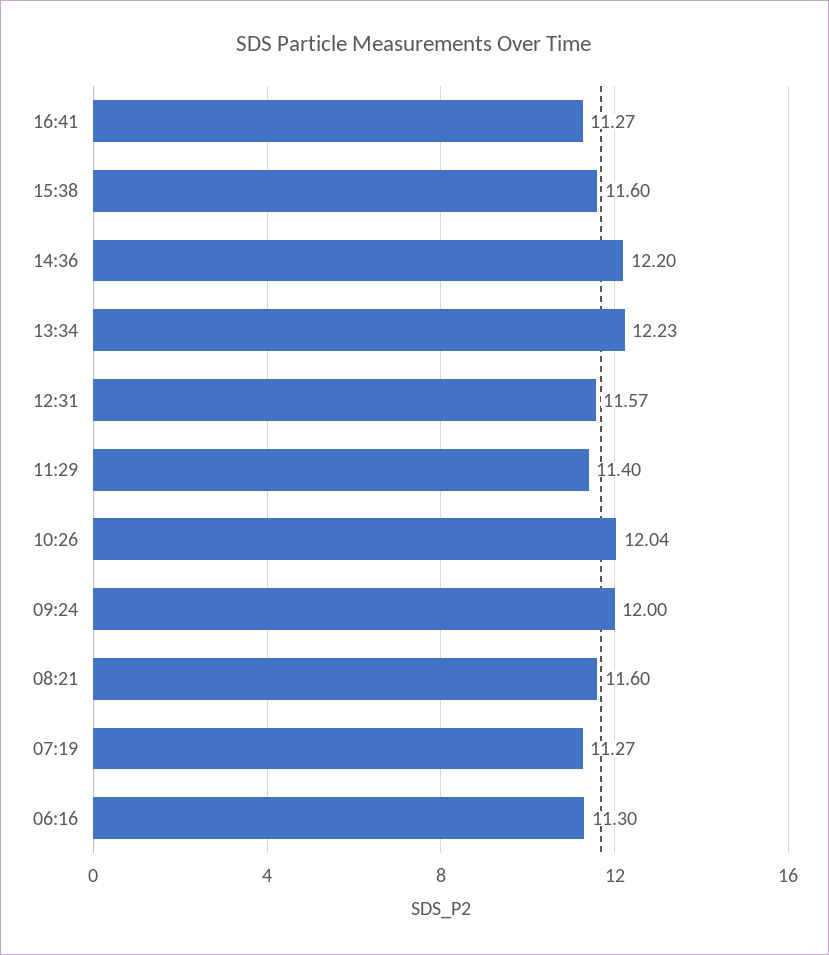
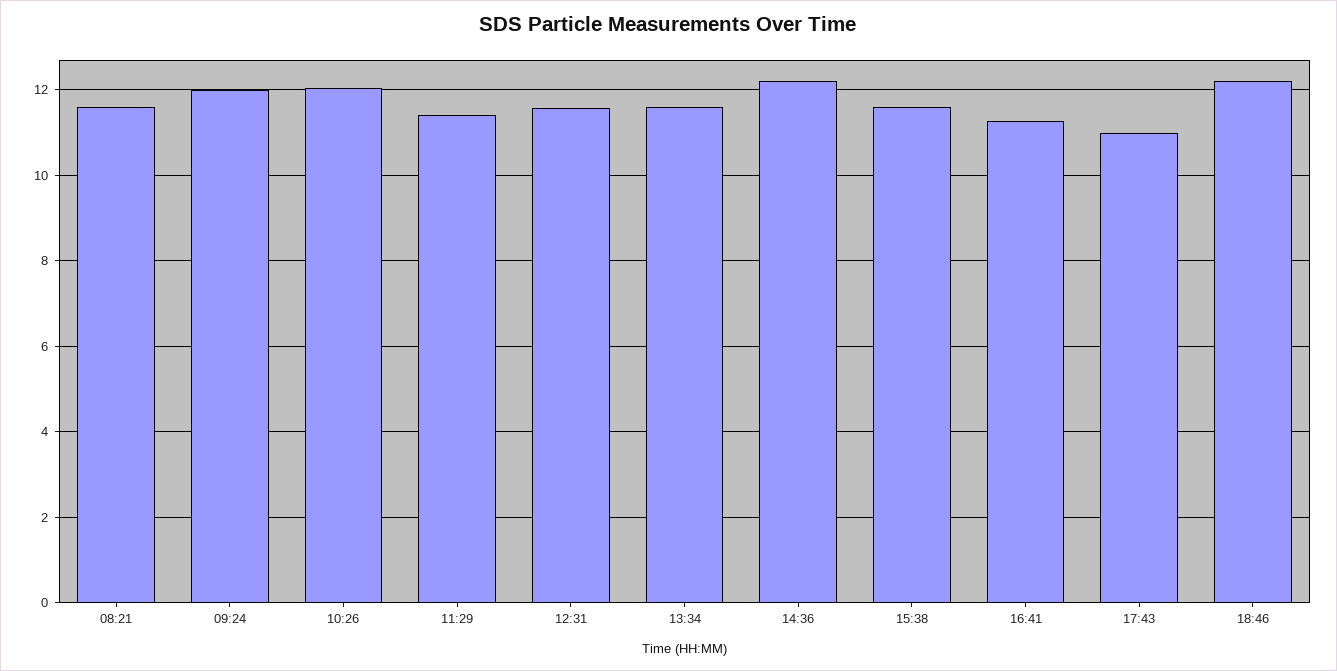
13:34: 12.23 -> 11.6
07:19: 11.27 -> none
06:16: 11.3 -> none
17:43: none -> 11
18:46: none -> 12.2

